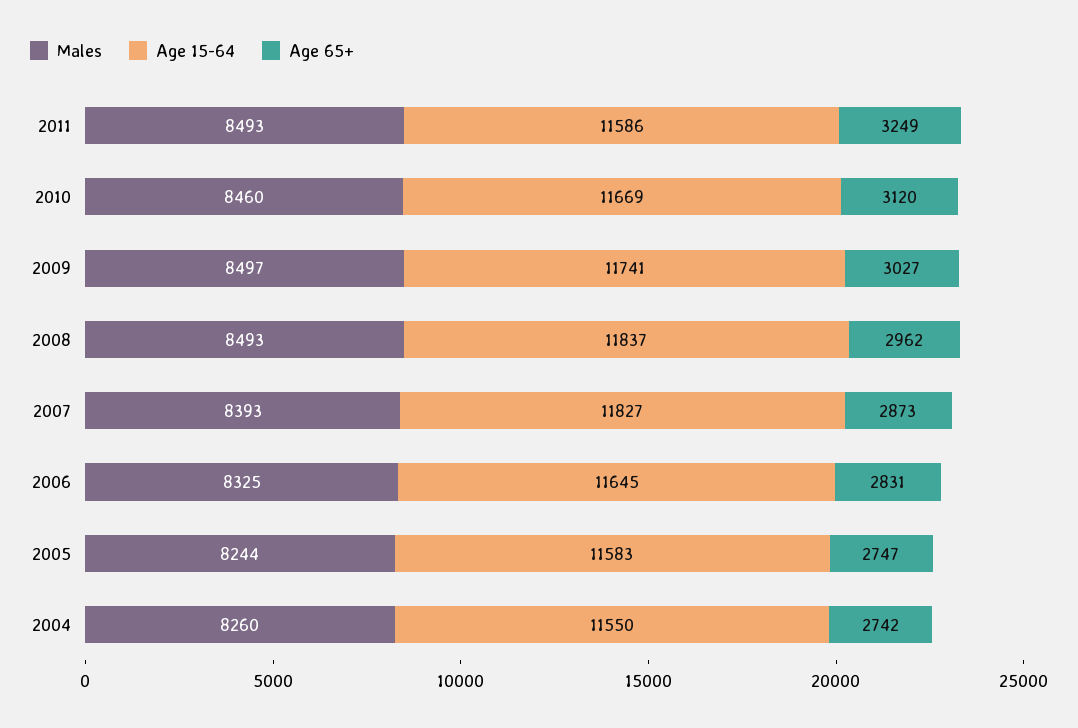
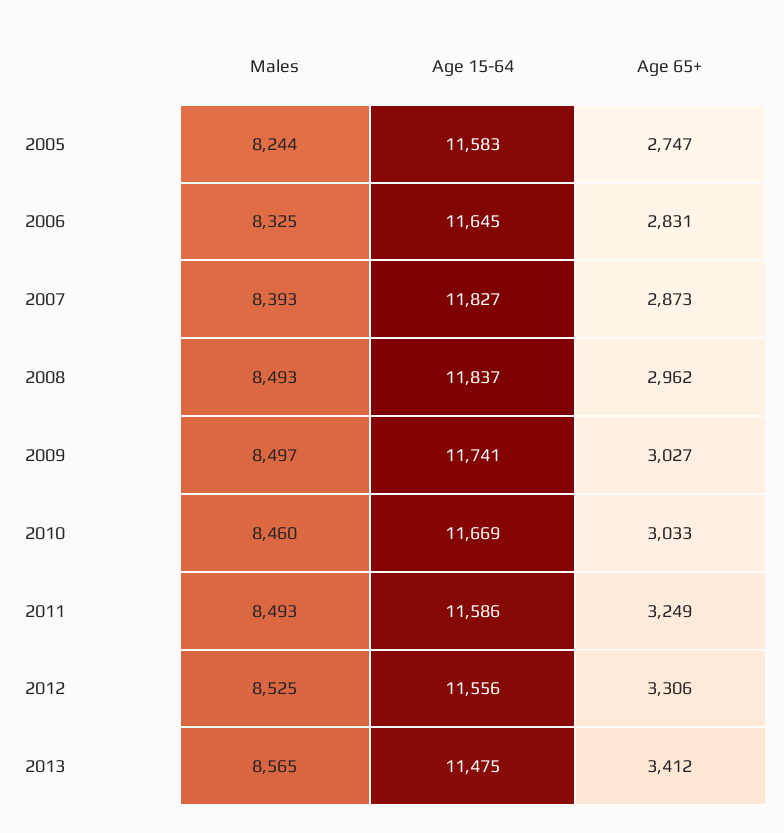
Age 65+, 2010: 3120 -> 3033
Males, 2004: 8260 -> none
Age 15-64, 2004: 11550 -> none
Age 65+, 2004: 2742 -> none
Males, 2012: none -> 8525
Age 15-64, 2012: none -> 11556
Age 65+, 2012: none -> 3306
Males, 2013: none -> 8565
Age 15-64, 2013: none -> 11475
Age 65+, 2013: none -> 3412

